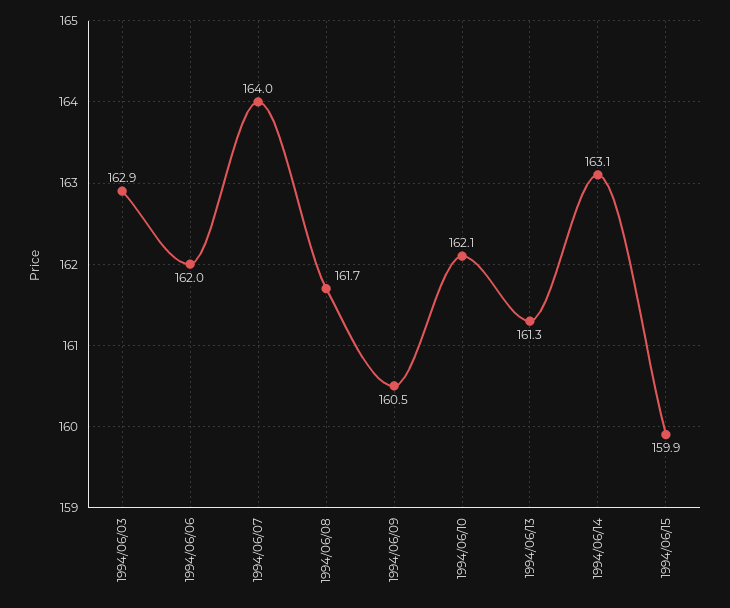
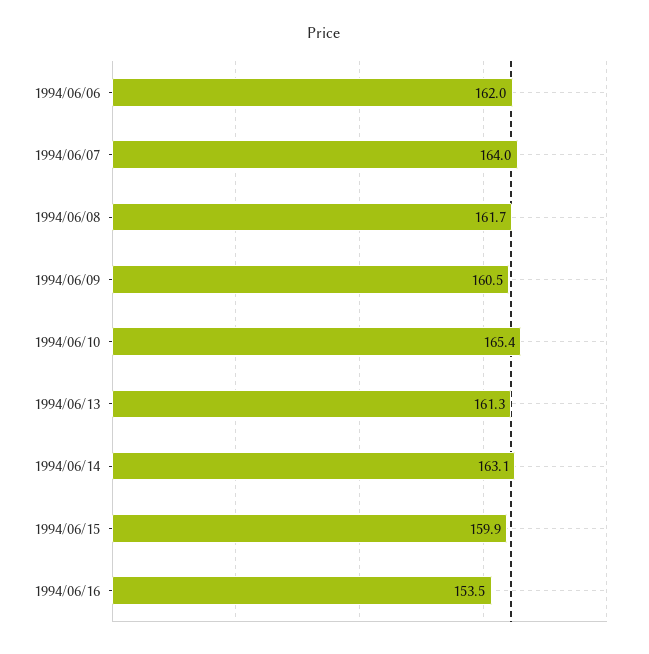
1994/06/03: 162.9 -> none
1994/06/10: 162.1 -> 165.4
1994/06/16: none -> 153.5

